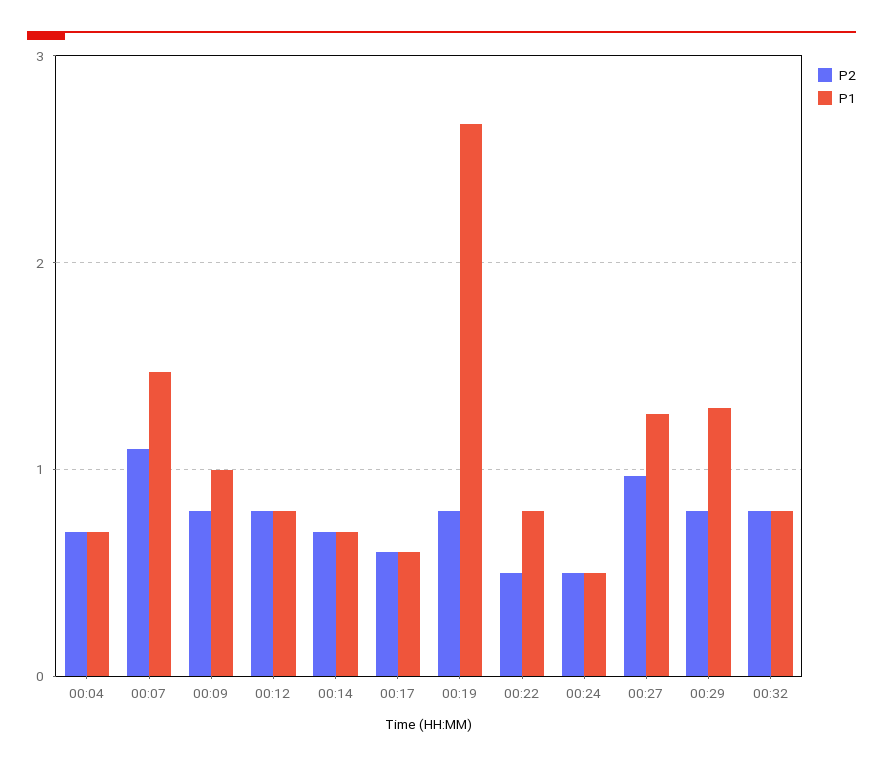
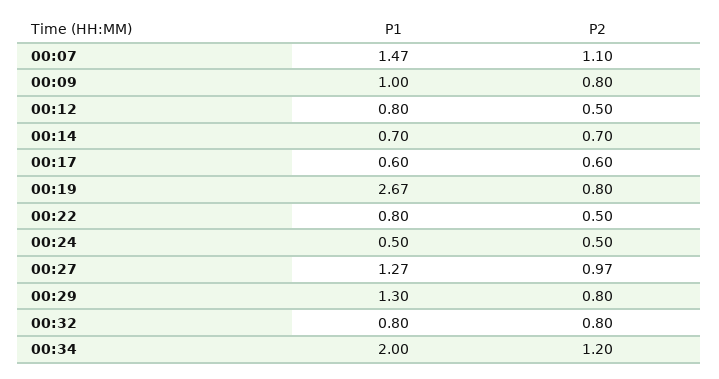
P2, 00:04: 0.7 -> none
P1, 00:04: 0.7 -> none
P2, 00:12: 0.8 -> 0.5
P1, 00:34: none -> 2
P2, 00:34: none -> 1.2

